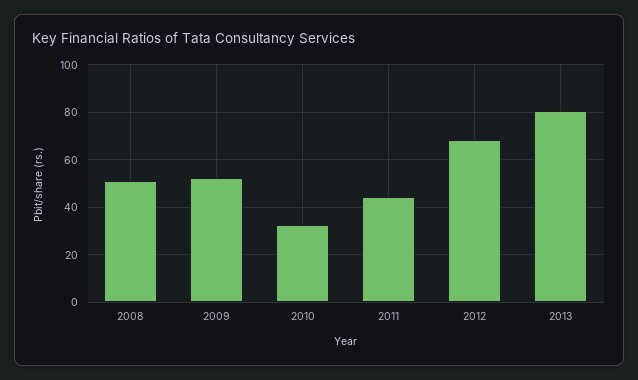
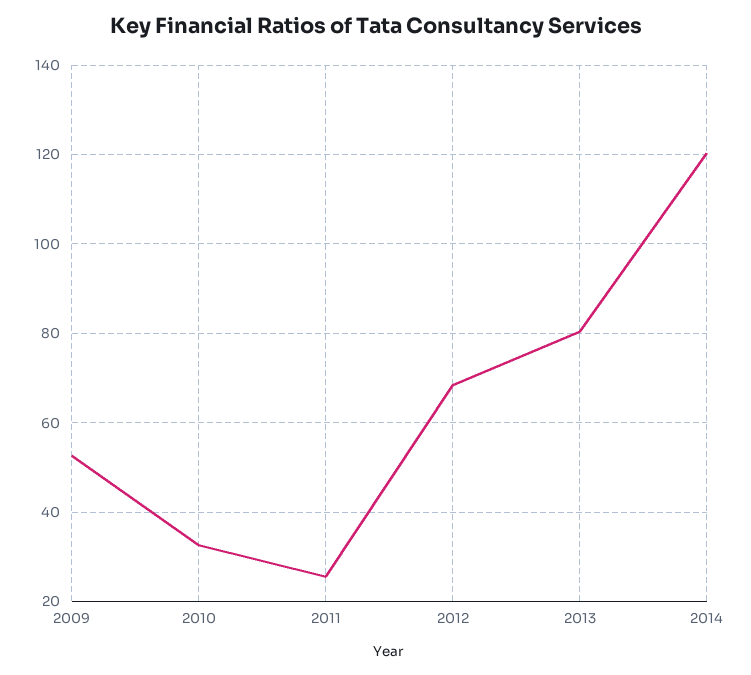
2008: 50 -> none
2011: 45 -> 26
2014: none -> 120

